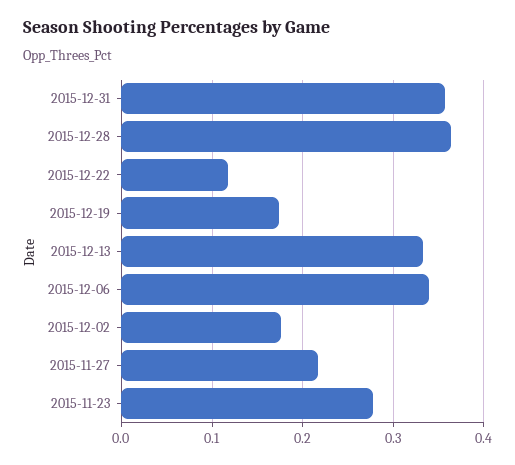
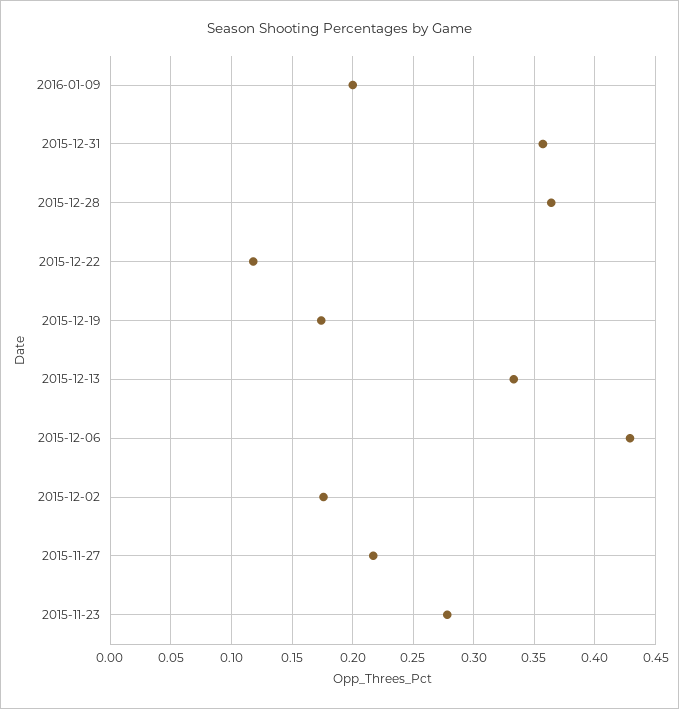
2015-12-06: 0.34 -> 0.43
2016-01-09: none -> 0.2

